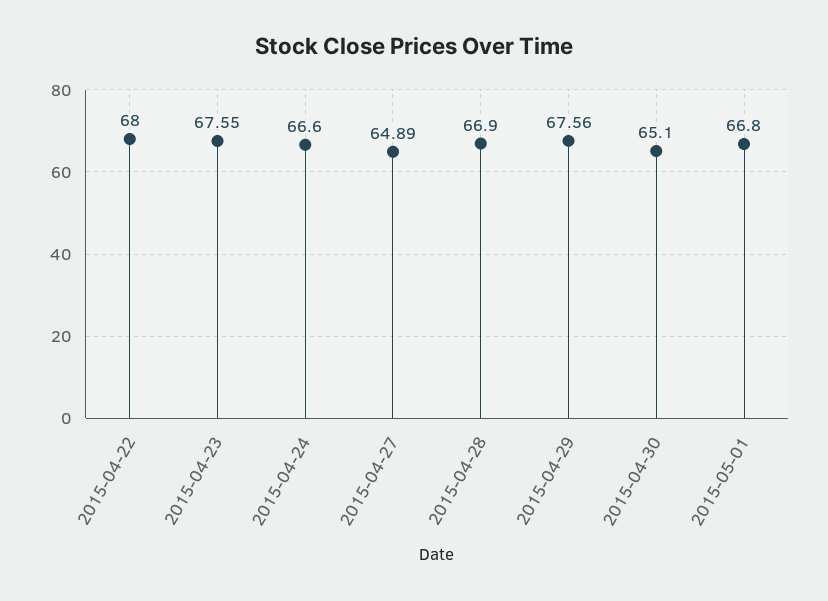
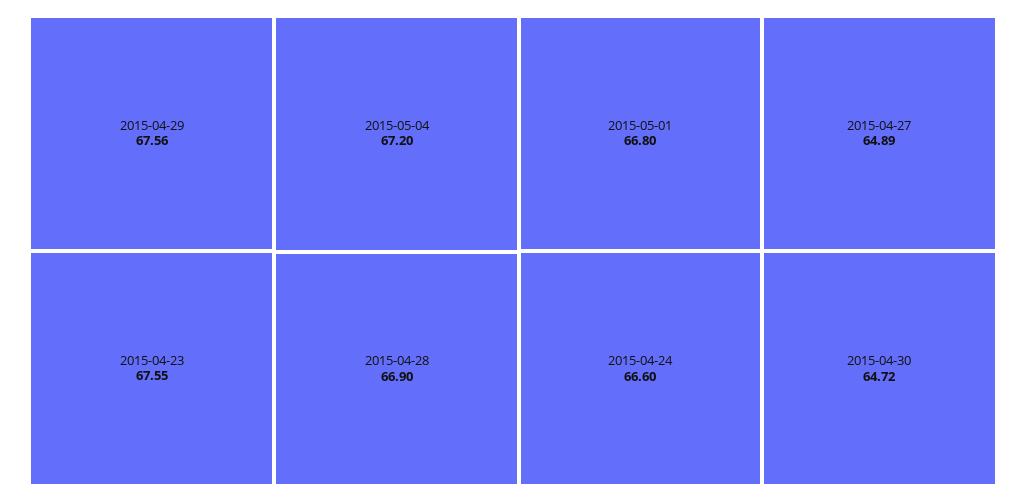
2015-04-22: 68 -> none
2015-04-30: 65.1 -> 64.72
2015-05-04: none -> 67.2

